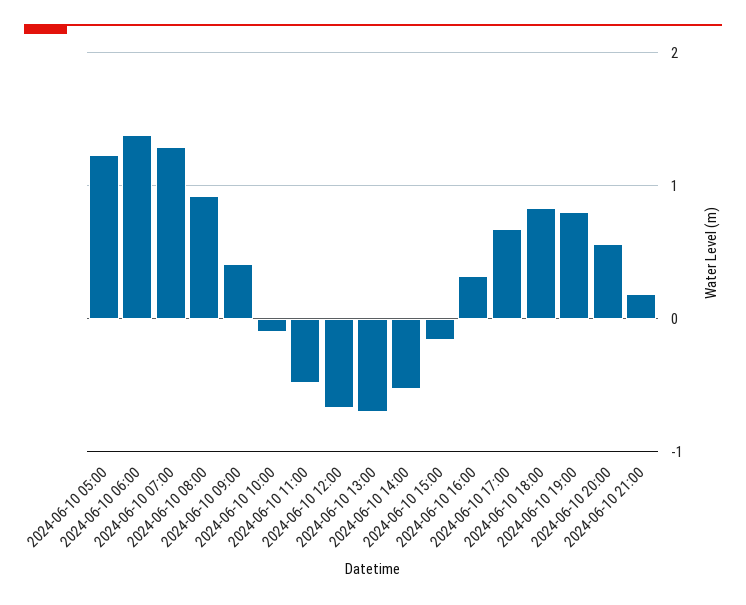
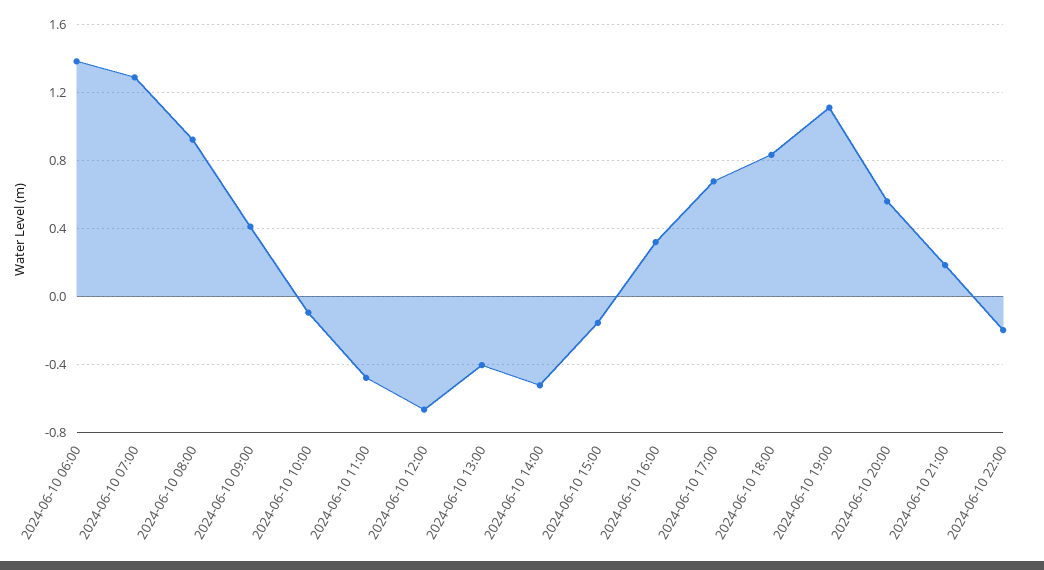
2024-06-10 05:00: 1.2 -> none
2024-06-10 13:00: -0.7 -> -0.4
2024-06-10 19:00: 0.8 -> 1.1
2024-06-10 22:00: none -> -0.2

